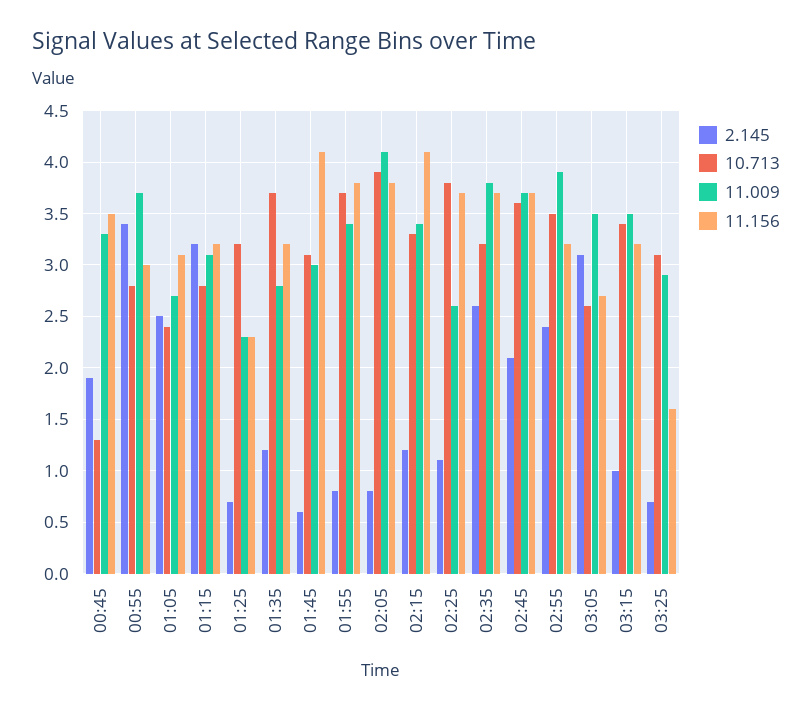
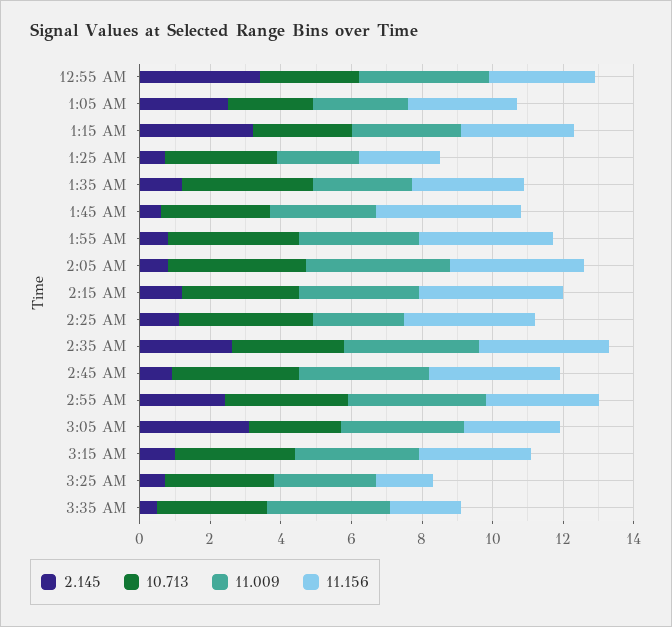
2.145, 00:45: 1.9 -> none
10.713, 00:45: 1.3 -> none
11.009, 00:45: 3.3 -> none
11.156, 00:45: 3.5 -> none
2.145, 02:45: 2.1 -> 1
2.145, 3:35 AM: none -> 0.5
10.713, 3:35 AM: none -> 3
11.009, 3:35 AM: none -> 3.5
11.156, 3:35 AM: none -> 2

